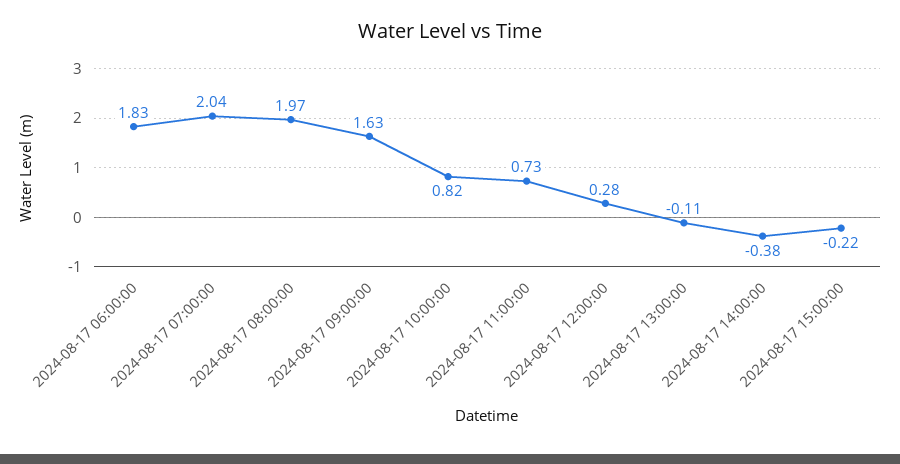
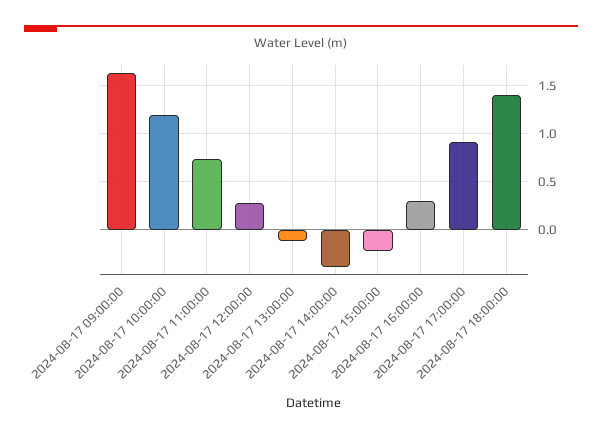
2024-08-17 06:00:00: 1.83 -> none
2024-08-17 07:00:00: 2.04 -> none
2024-08-17 08:00:00: 1.97 -> none
2024-08-17 10:00:00: 0.82 -> 1.2
2024-08-17 16:00:00: none -> 0.3
2024-08-17 17:00:00: none -> 0.9
2024-08-17 18:00:00: none -> 1.4

